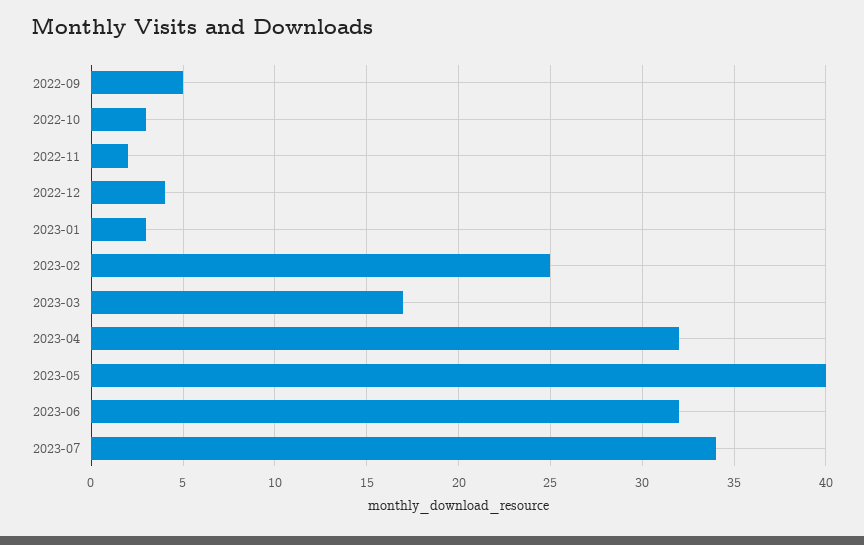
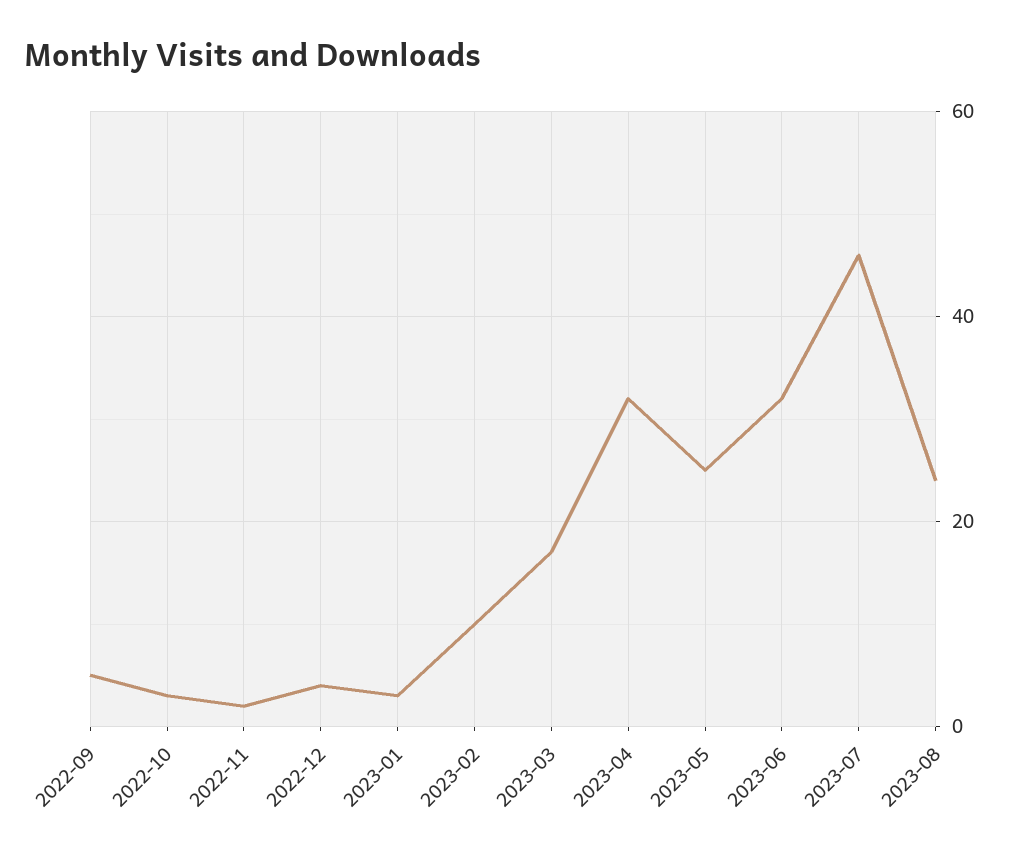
2023-02: 25 -> 10
2023-05: 40 -> 25
2023-07: 34 -> 45
2023-08: none -> 25

